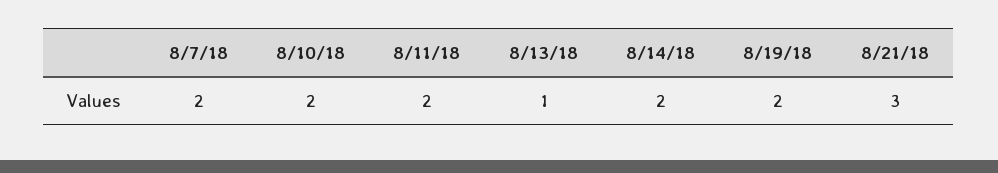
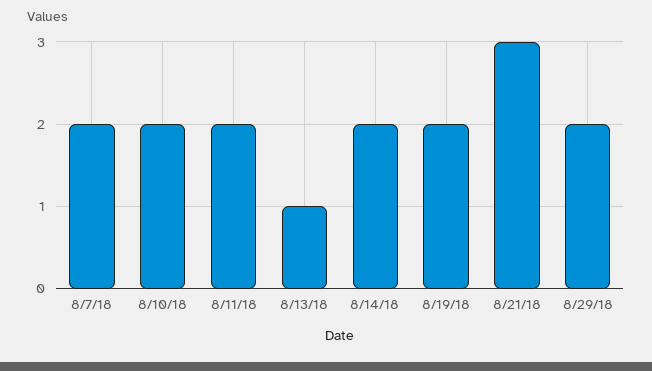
8/29/18: none -> 2

